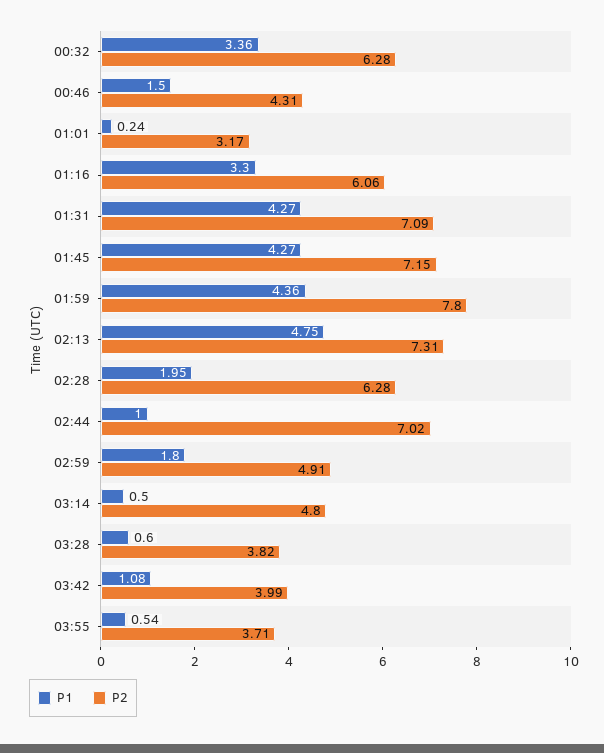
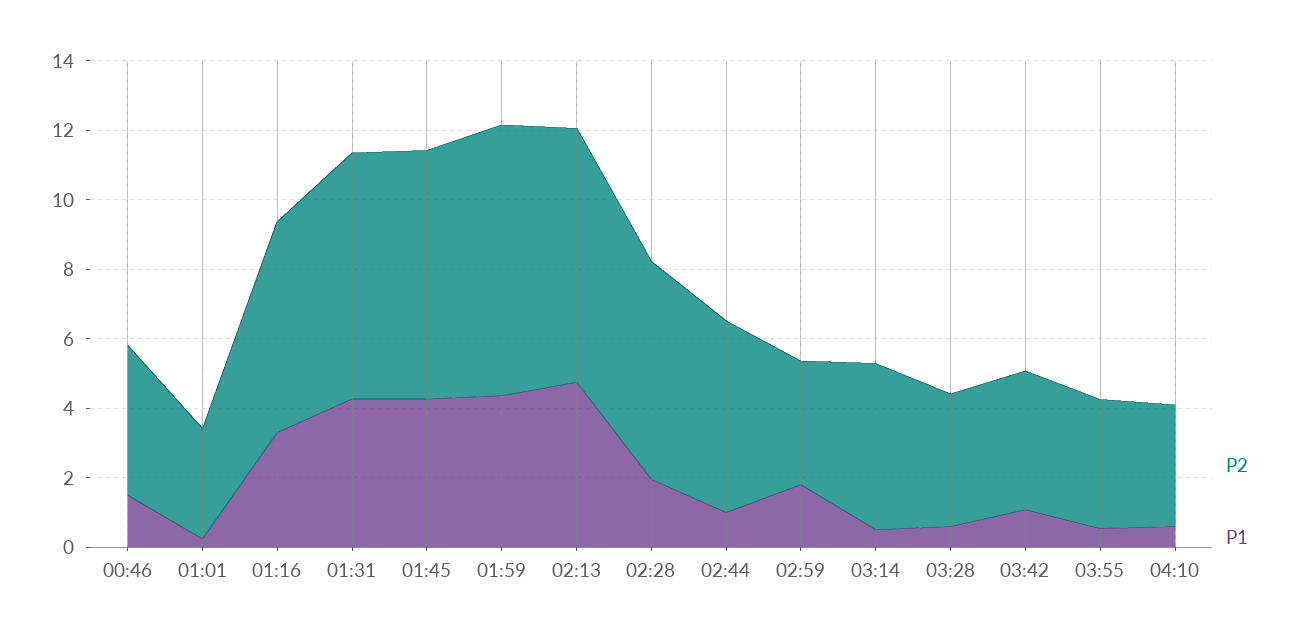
P1, 00:32: 3.36 -> none
P2, 00:32: 6.28 -> none
P2, 02:44: 7.02 -> 5.5
P2, 02:59: 4.91 -> 3.5
P2, 04:10: none -> 3.5
P1, 04:10: none -> 0.5

